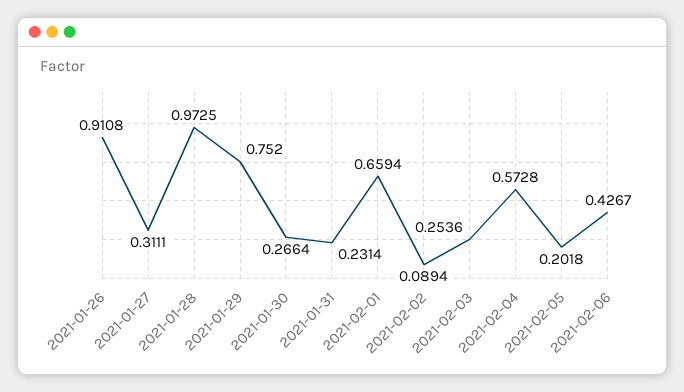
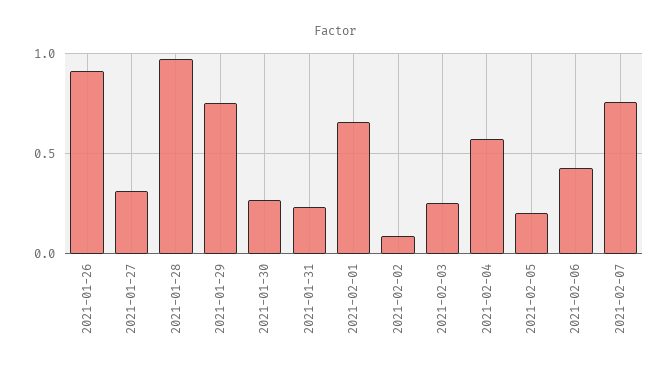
2021-02-07: none -> 0.75

